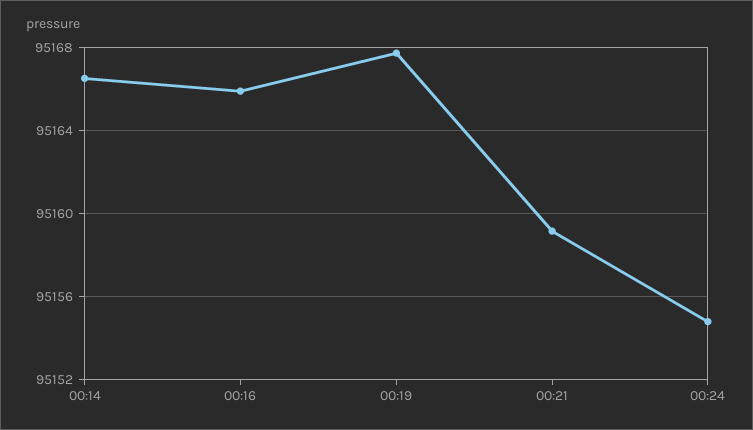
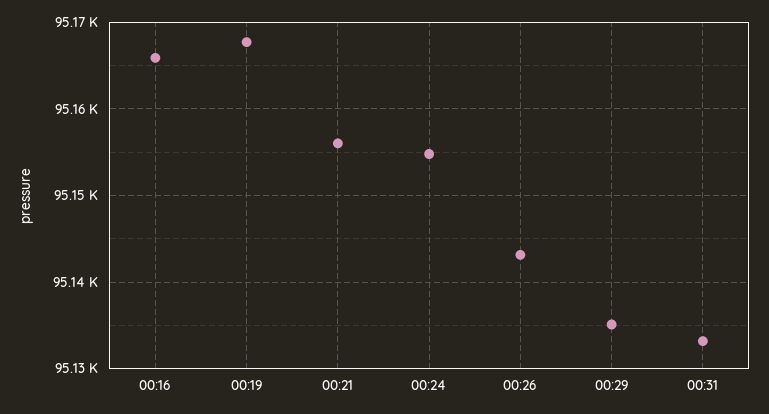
00:14: 95166.5 -> none
00:21: 95159 -> 95156
00:26: none -> 95143
00:29: none -> 95135
00:31: none -> 95133

